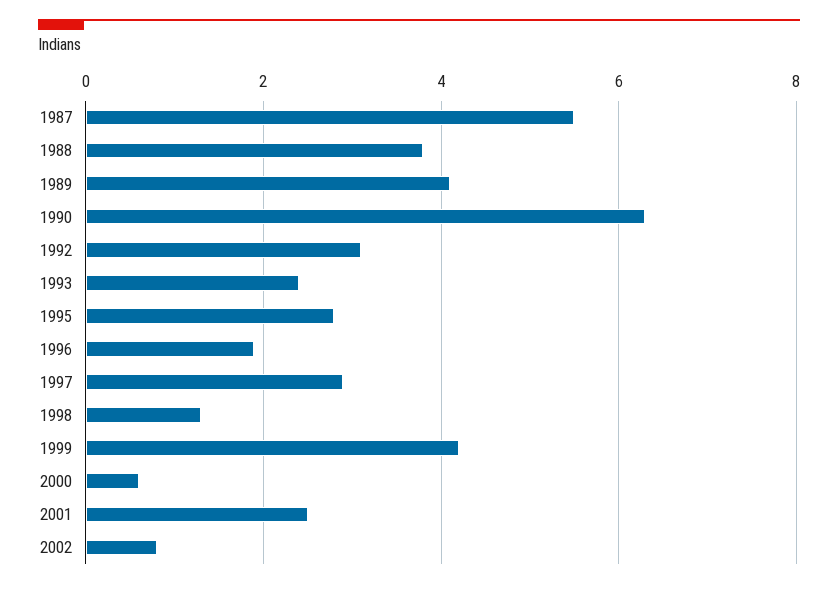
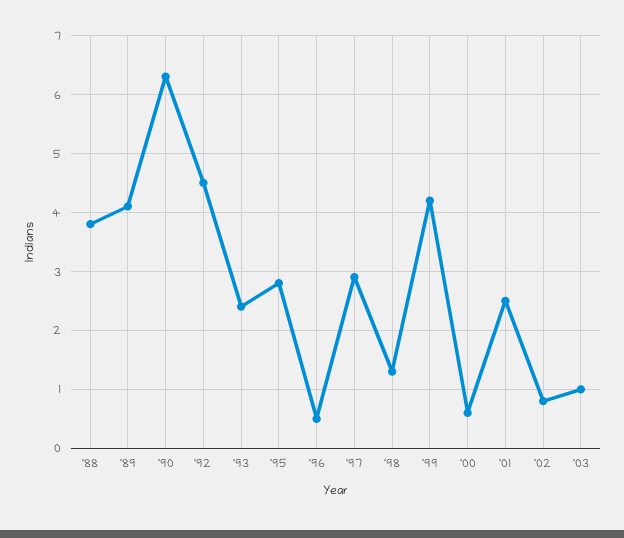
1987: 5.5 -> none
1992: 3 -> 4.5
1996: 2 -> 0.5
'03: none -> 1

